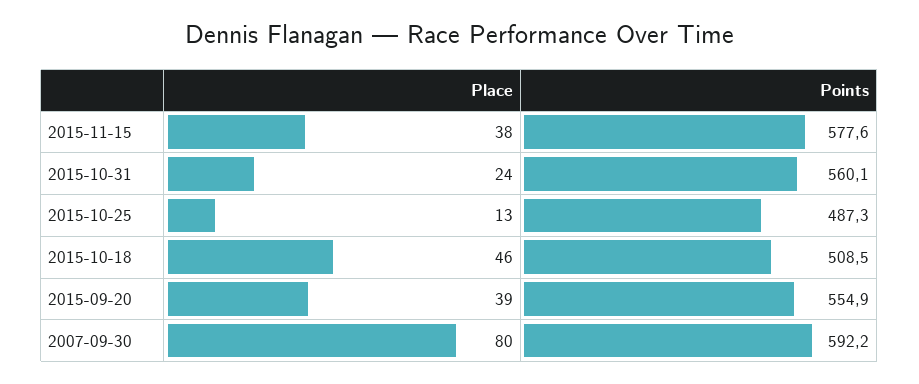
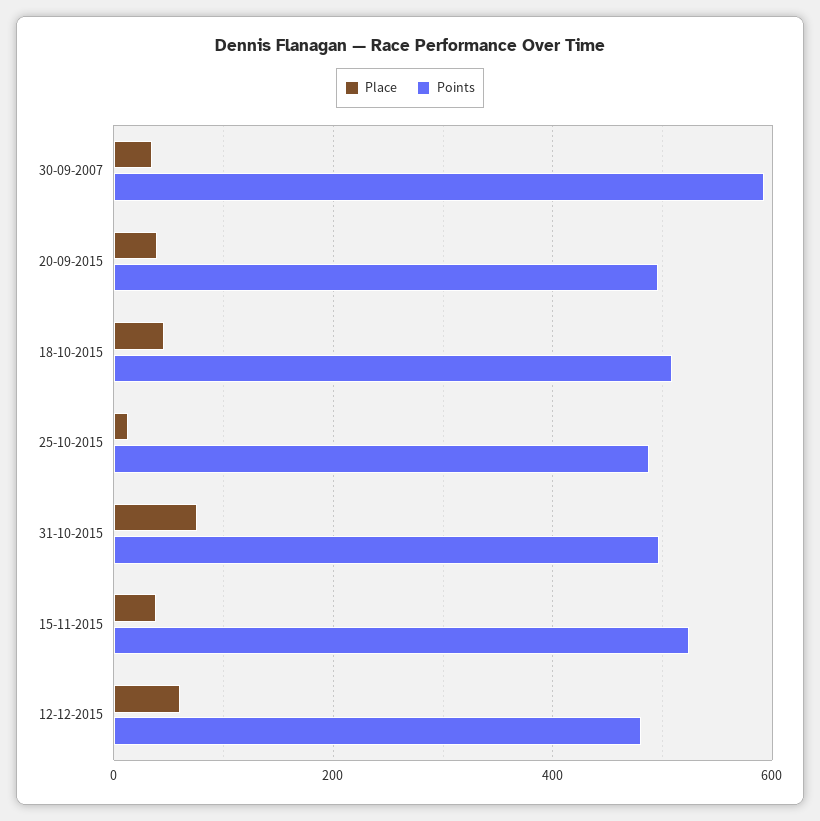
Points, 2015-11-15: 577.6 -> 520
Place, 2015-10-31: 24 -> 80
Points, 2015-10-31: 560.1 -> 500
Points, 2015-09-20: 554.9 -> 500
Place, 2007-09-30: 80 -> 40
Place, 12-12-2015: none -> 60
Points, 12-12-2015: none -> 480

